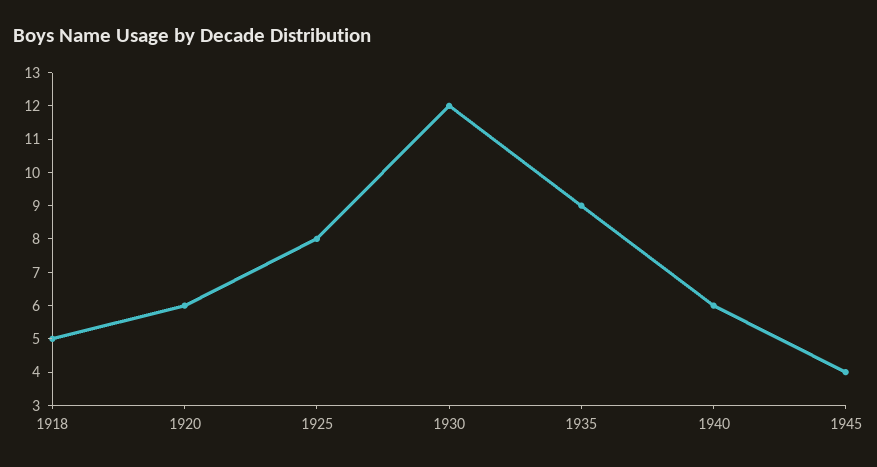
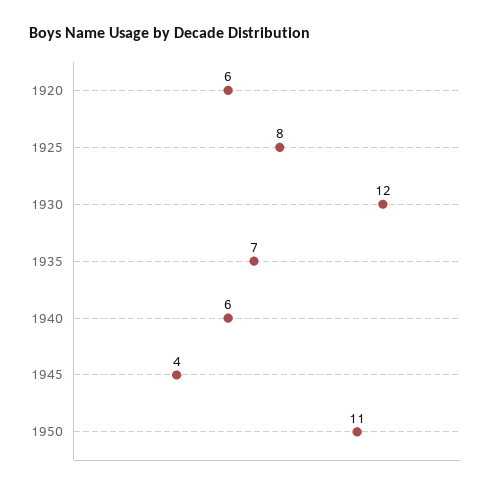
1918: 5 -> none
1935: 9 -> 7
1950: none -> 11

